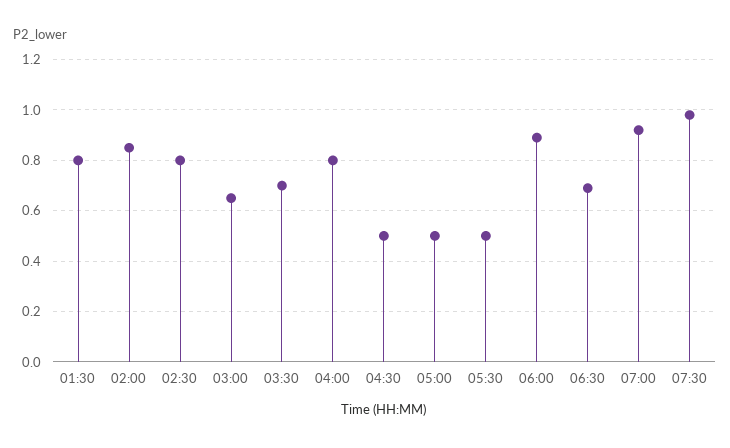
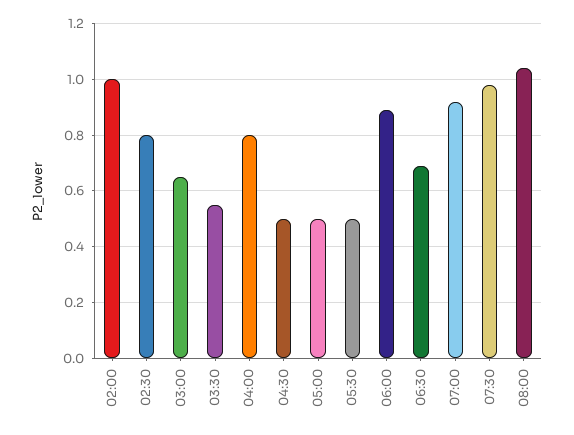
01:30: 0.8 -> none
02:00: 0.85 -> 1
03:30: 0.7 -> 0.55
08:00: none -> 1.05

